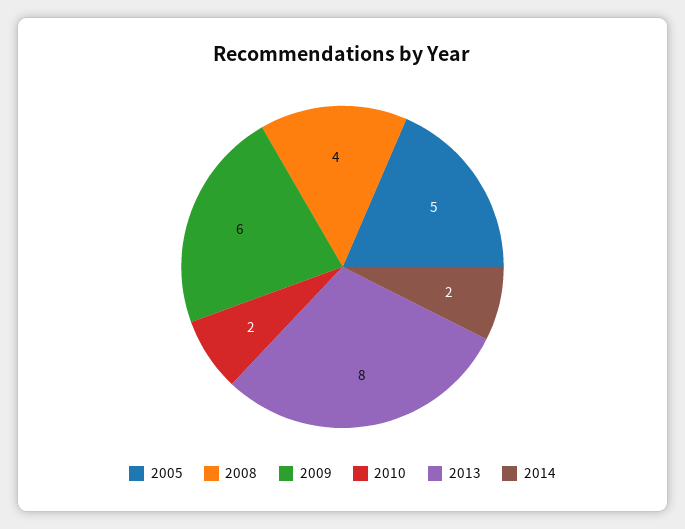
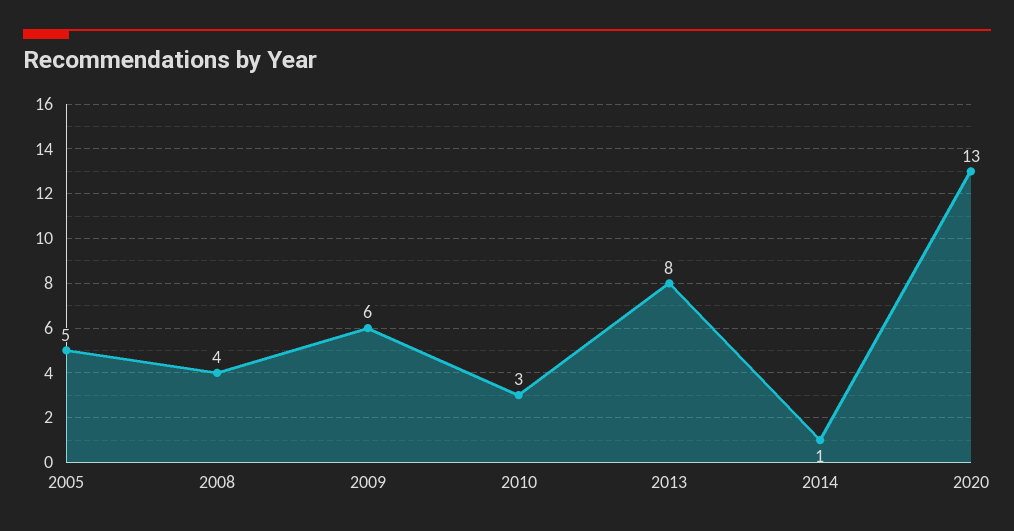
2010: 2 -> 3
2014: 2 -> 1
2020: none -> 13

